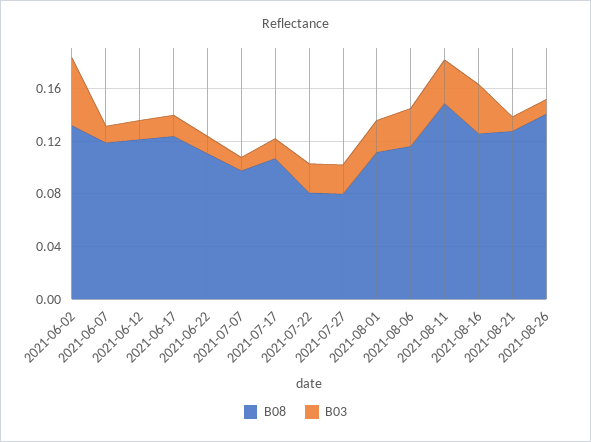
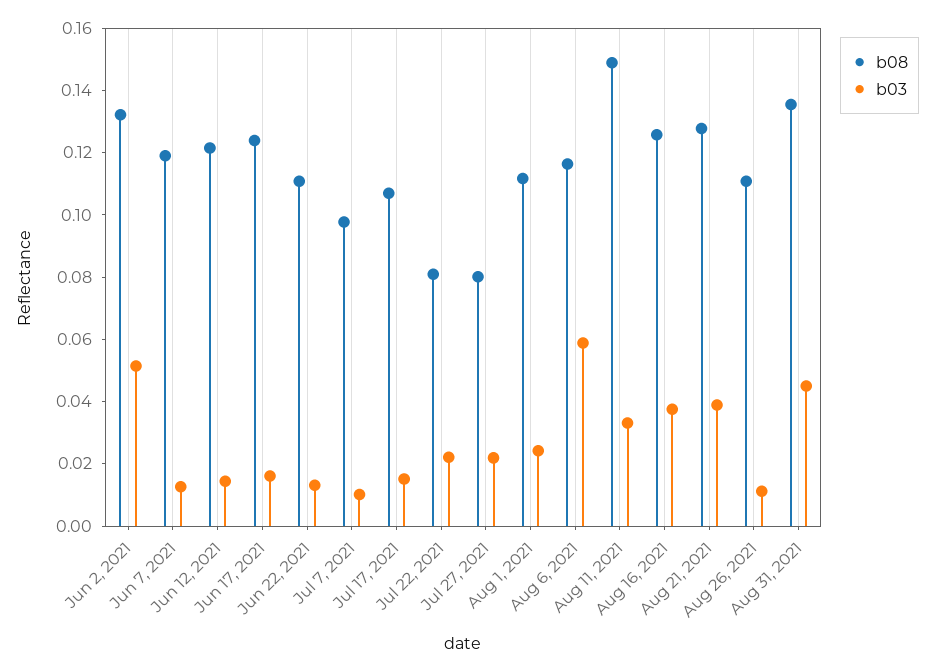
B03, 2021-08-06: 0.03 -> 0.06
B03, 2021-08-21: 0.01 -> 0.04
B08, 2021-08-26: 0.14 -> 0.11
B08, Aug 31, 2021: none -> 0.135
B03, Aug 31, 2021: none -> 0.045

